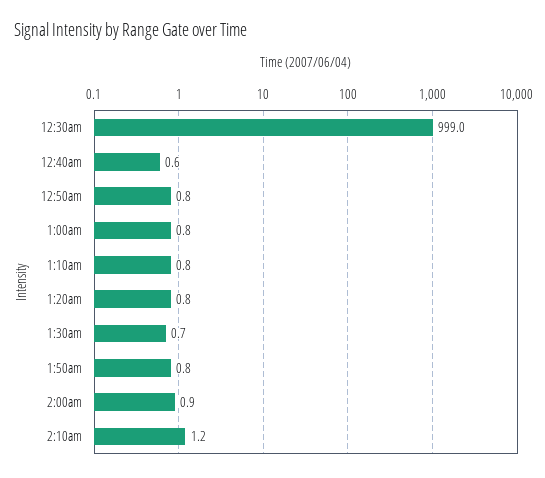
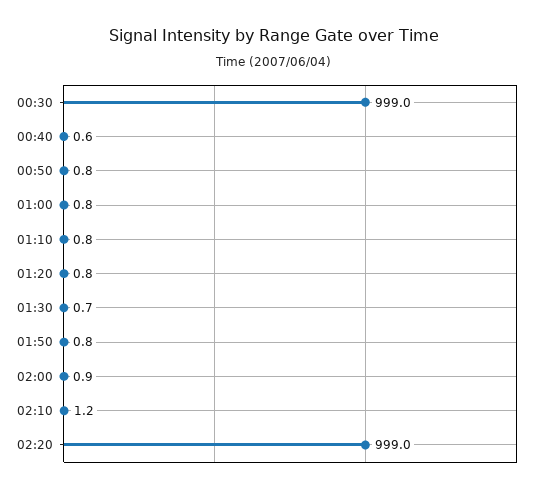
02:20: none -> 999

